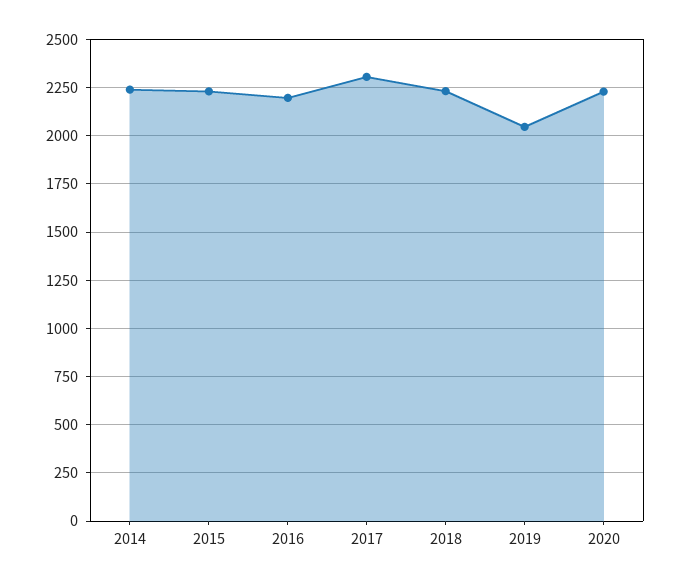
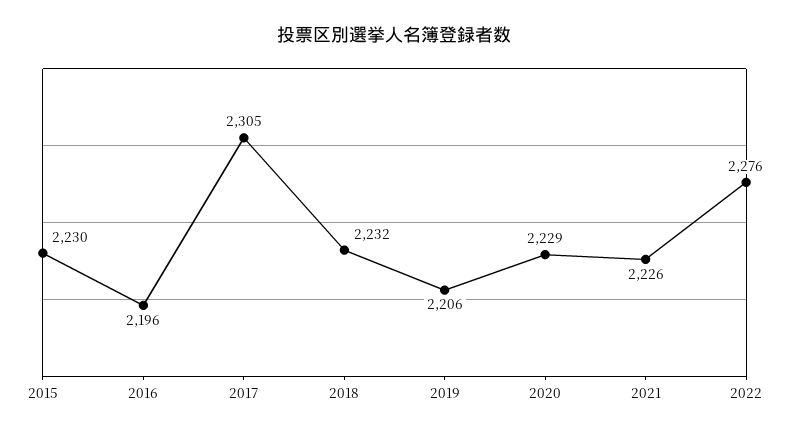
2014: 2250 -> none
2019: 2050 -> 2206
2021: none -> 2226
2022: none -> 2276

